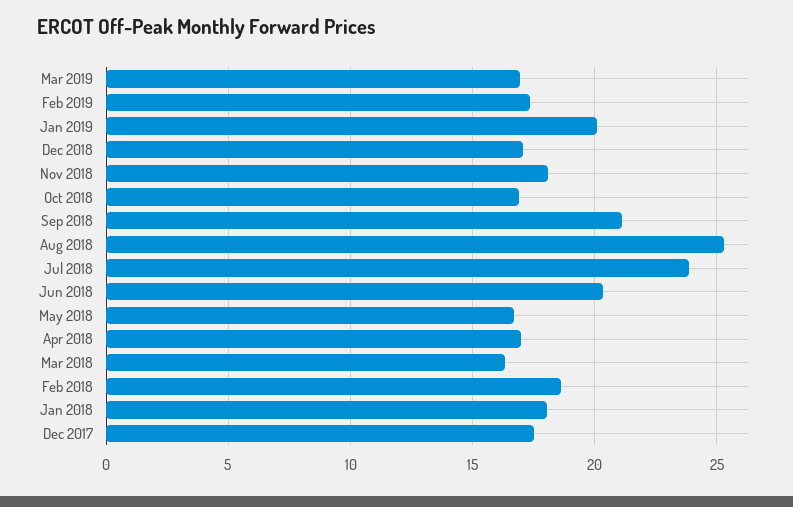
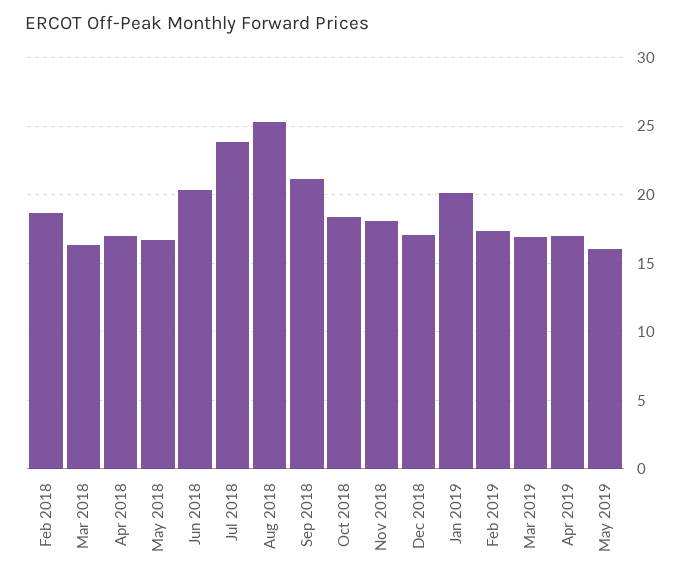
Oct 2018: 17 -> 18.5
Jan 2018: 18 -> none
Dec 2017: 17.5 -> none
Apr 2019: none -> 17
May 2019: none -> 16

